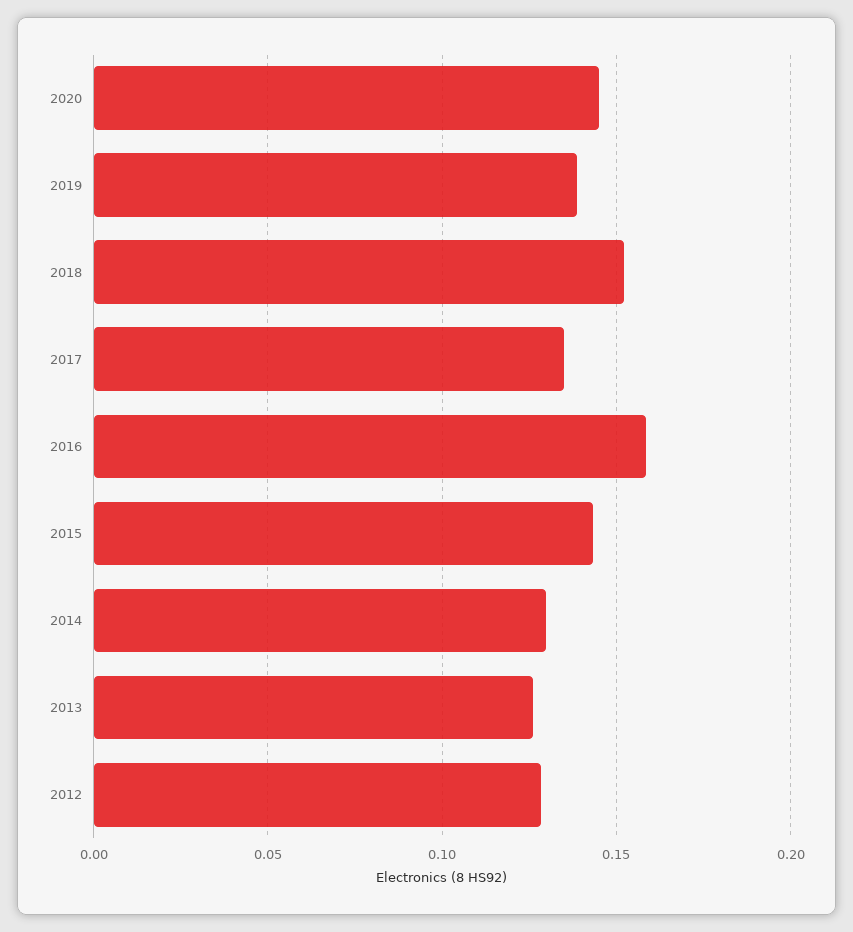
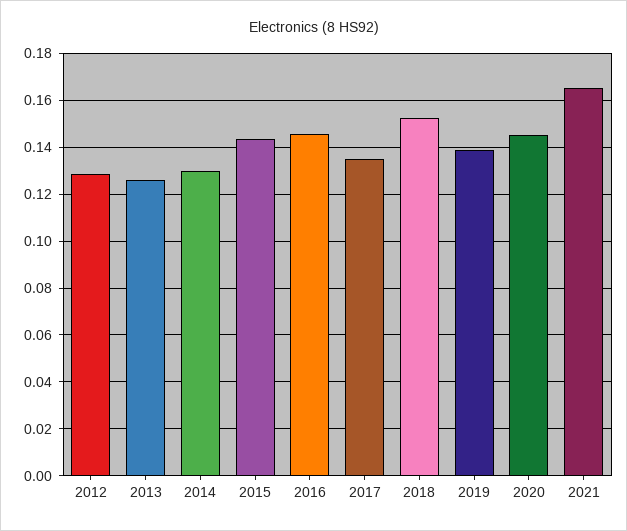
2016: 0.16 -> 0.145
2021: none -> 0.165

